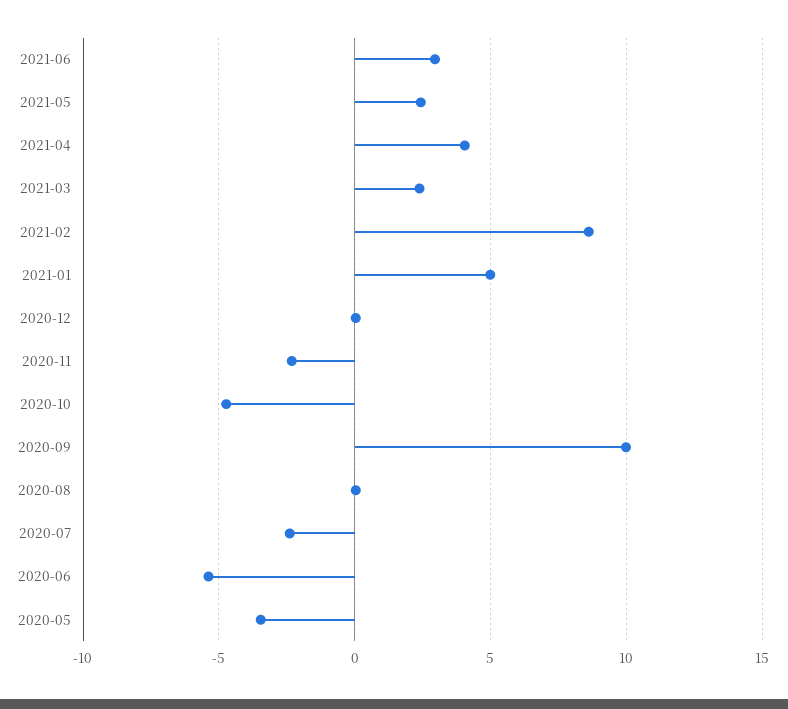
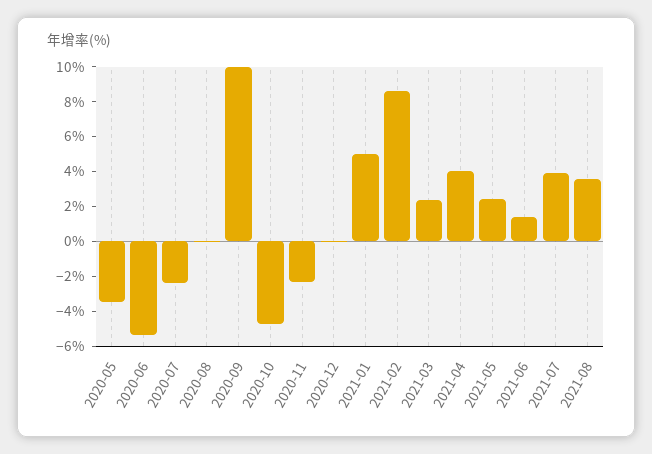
2021-06: 3 -> 1.5
2021-07: none -> 4
2021-08: none -> 3.5

